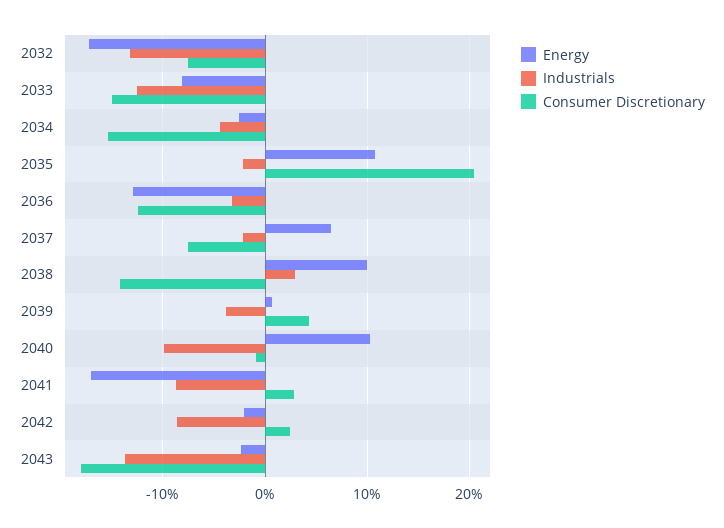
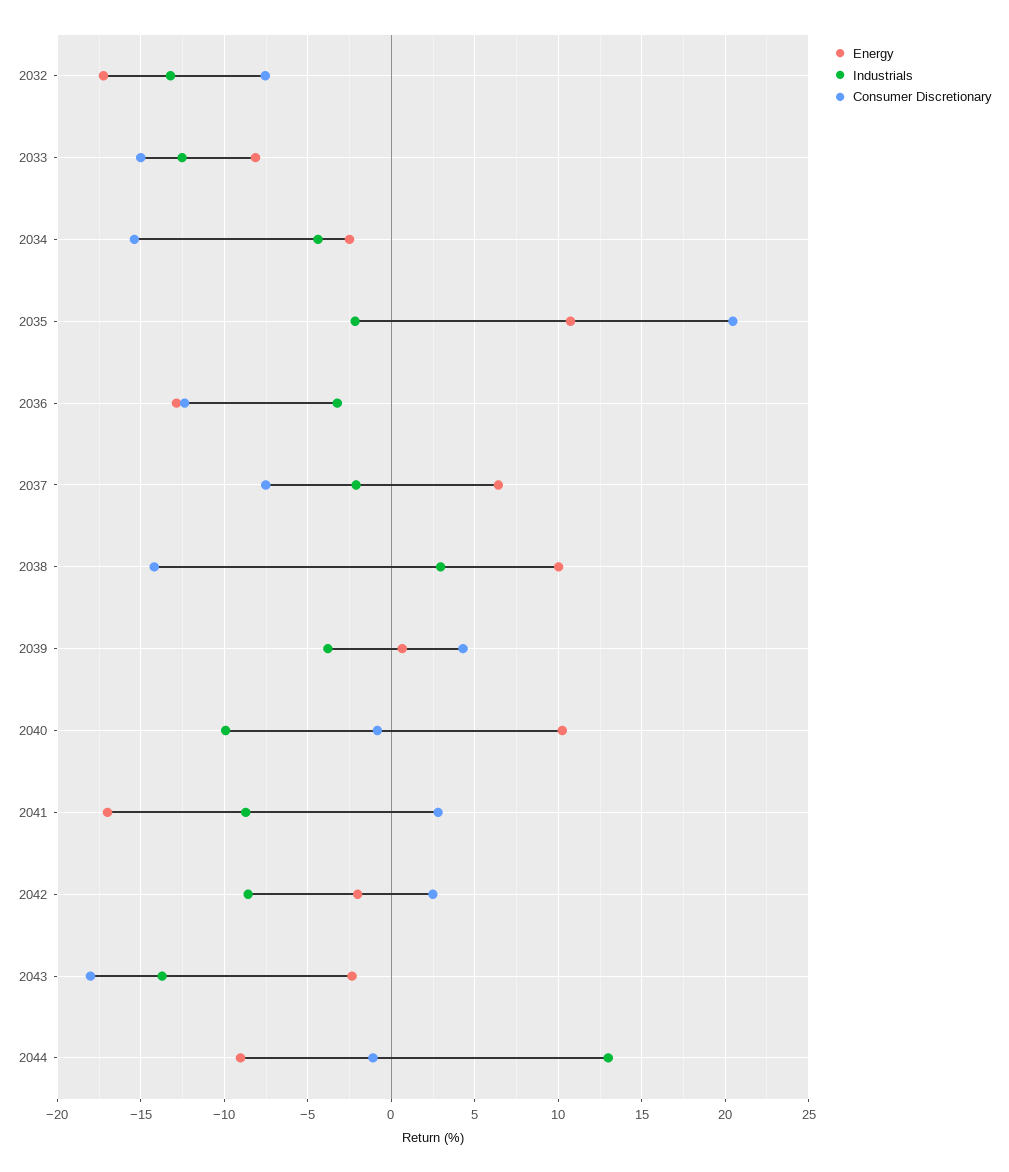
Energy, 2044: none -> -9
Industrials, 2044: none -> 13
Consumer Discretionary, 2044: none -> -1

